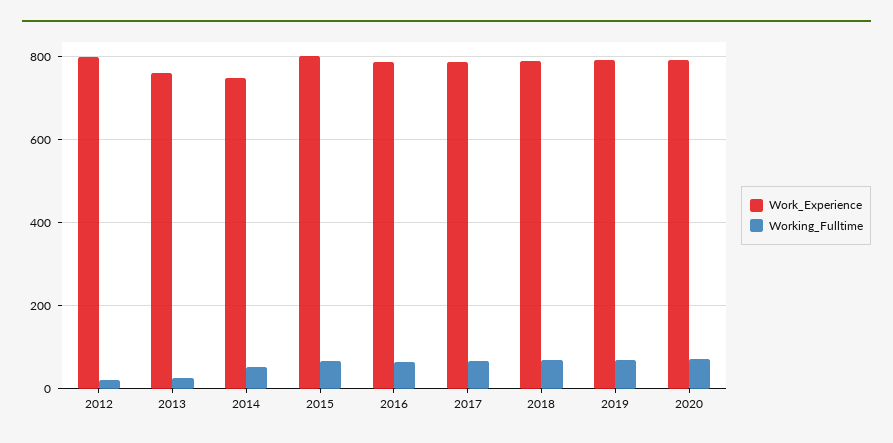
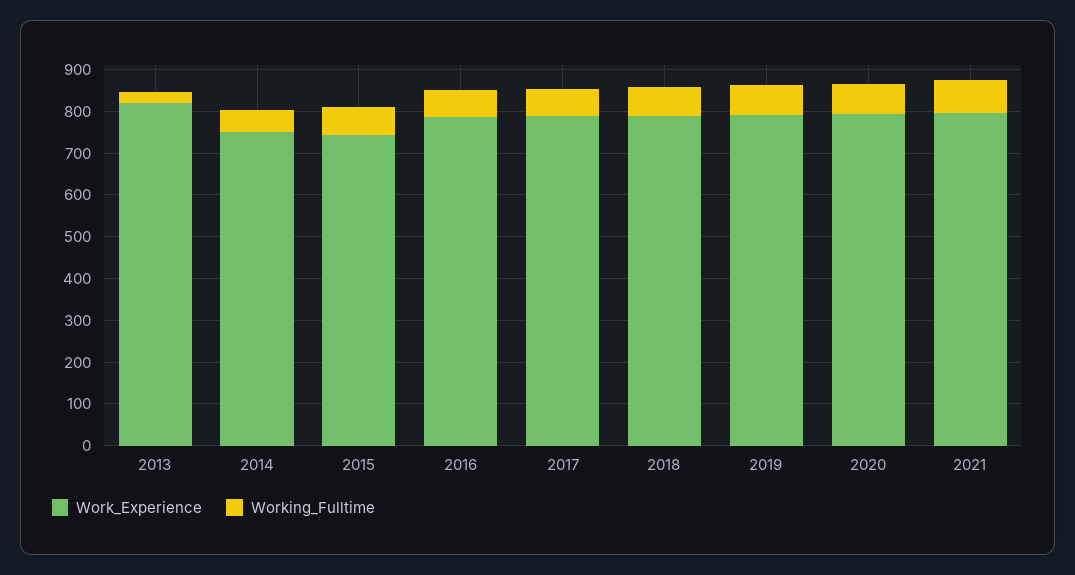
Work_Experience, 2012: 800 -> none
Working_Fulltime, 2012: 20 -> none
Work_Experience, 2013: 760 -> 820
Work_Experience, 2015: 800 -> 740
Work_Experience, 2021: none -> 800
Working_Fulltime, 2021: none -> 80

